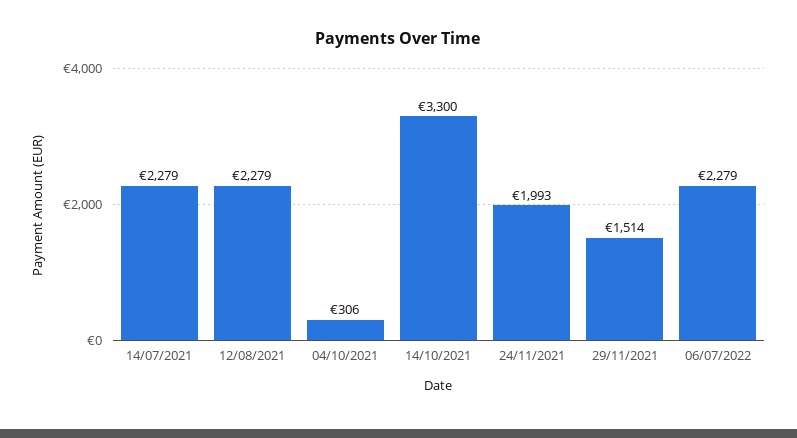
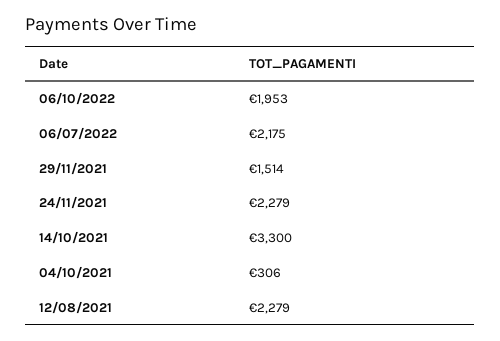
14/07/2021: 2279 -> none
24/11/2021: 1993 -> 2279
06/07/2022: 2279 -> 2175
06/10/2022: none -> 1953

